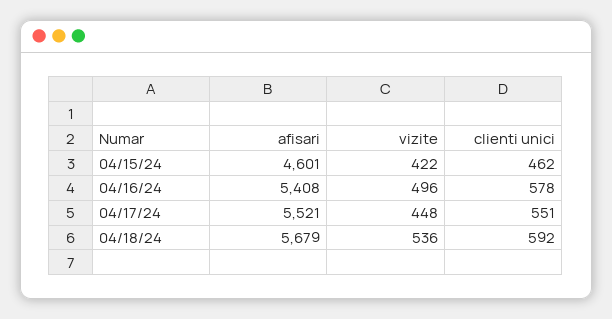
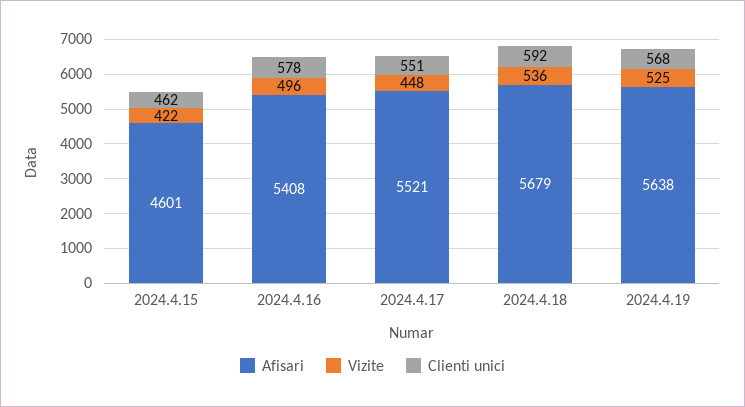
afisari, 2024.4.19: none -> 5638
vizite, 2024.4.19: none -> 525
clienti unici, 2024.4.19: none -> 568

